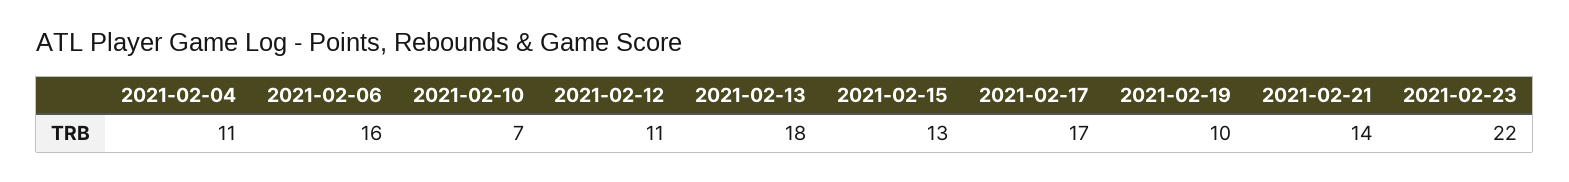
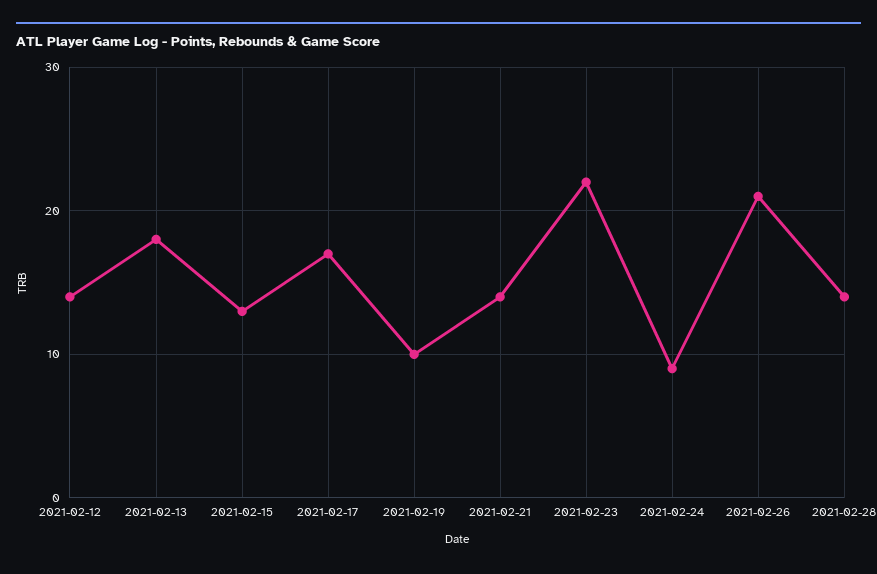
2021-02-04: 11 -> none
2021-02-06: 16 -> none
2021-02-10: 7 -> none
2021-02-12: 11 -> 14
2021-02-24: none -> 9
2021-02-26: none -> 21
2021-02-28: none -> 14

